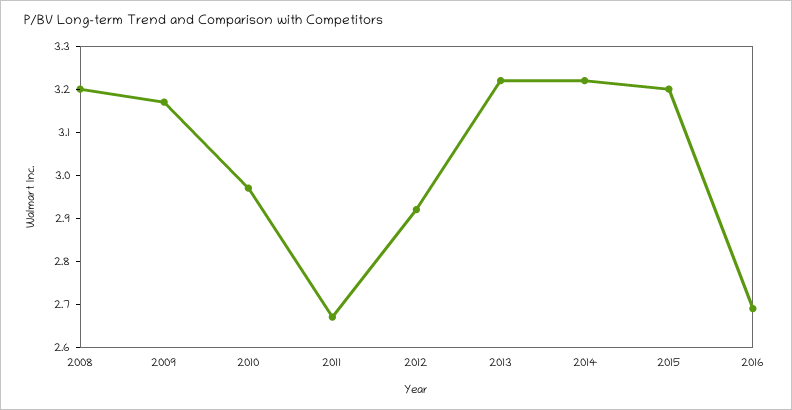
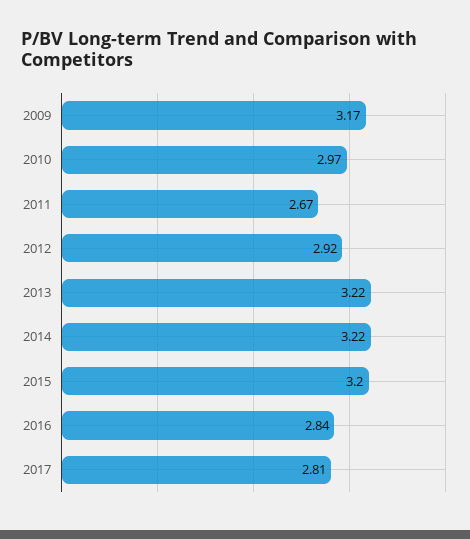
2008: 3.2 -> none
2016: 2.7 -> 2.84
2017: none -> 2.81

